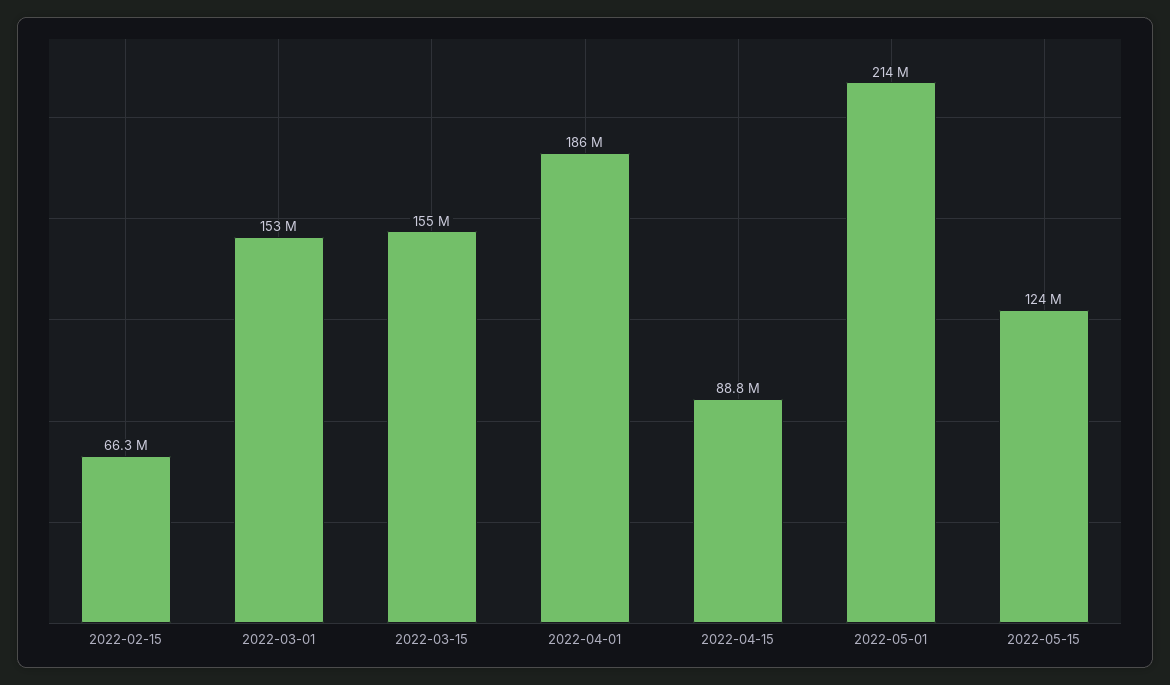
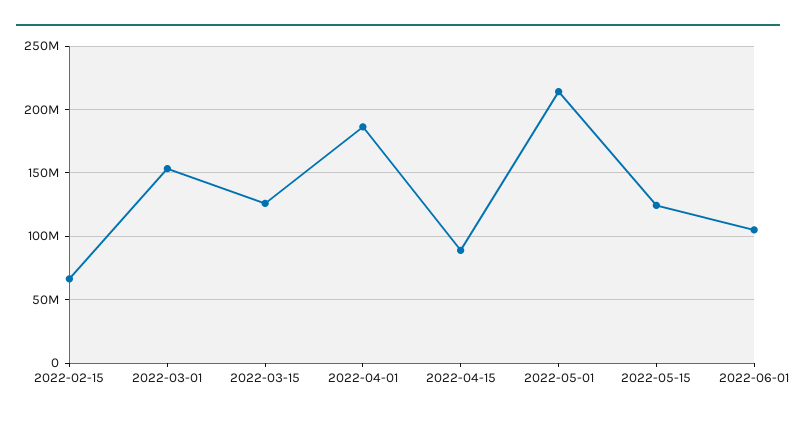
2022-03-15: 155000000 -> 125000000
2022-06-01: none -> 105000000

